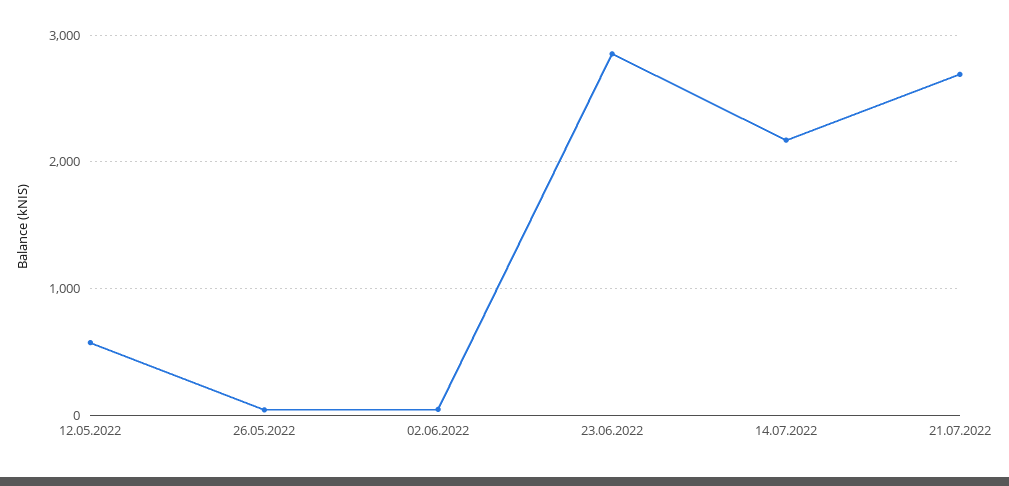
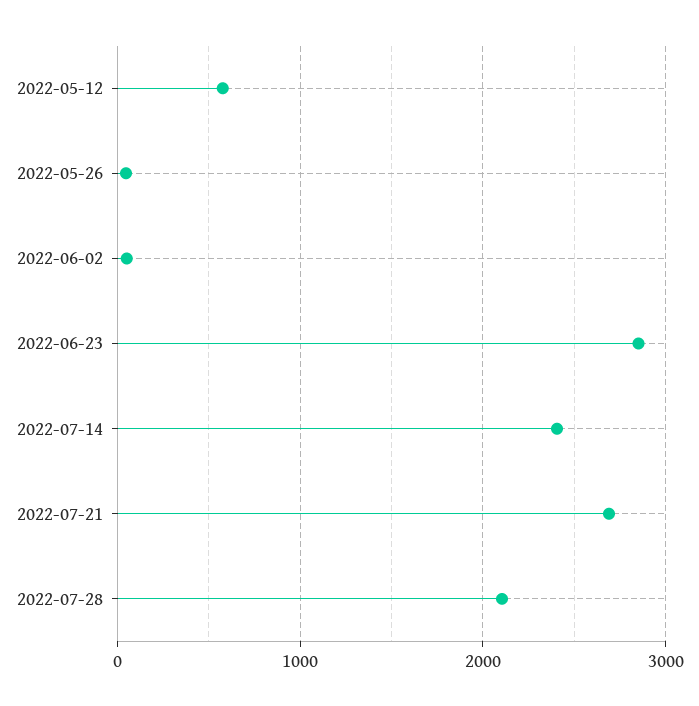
14.07.2022: 2200 -> 2400
2022-07-28: none -> 2100

